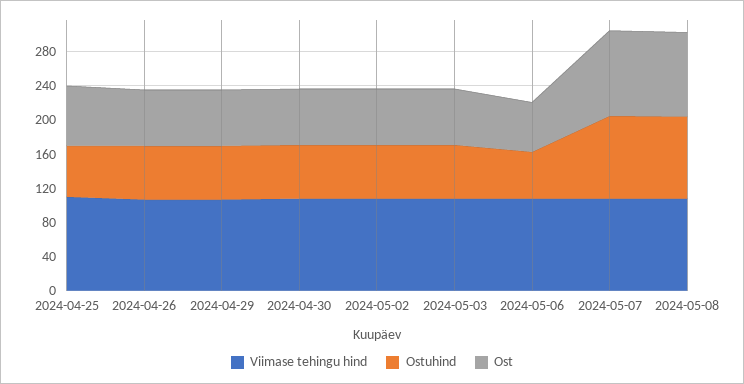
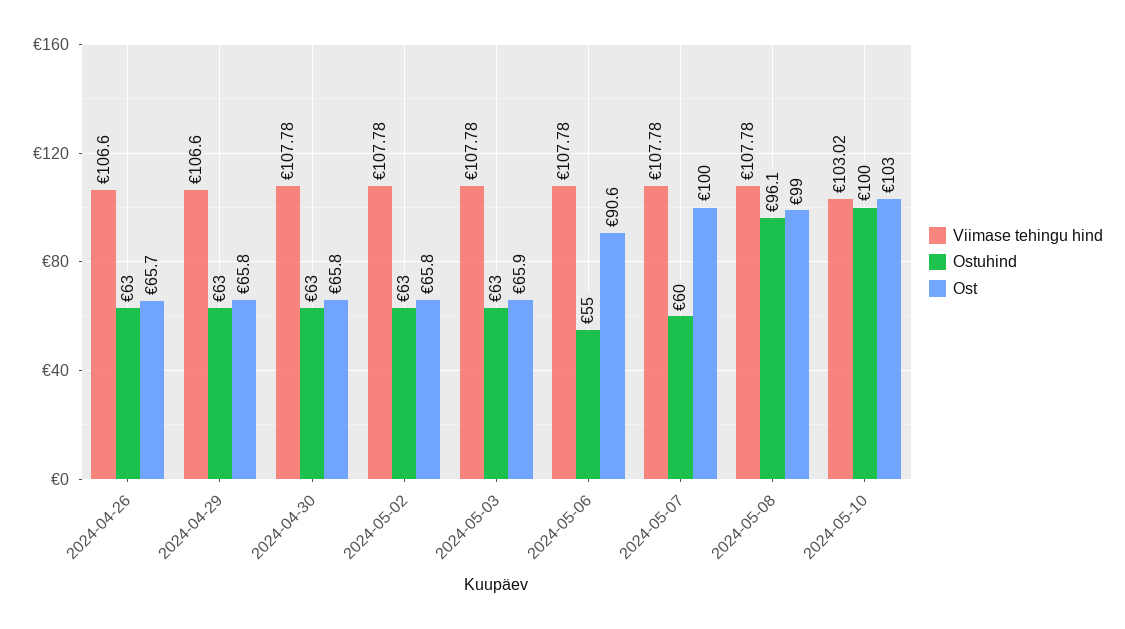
Viimase tehingu hind, 2024-04-25: 110 -> none
Ostuhind, 2024-04-25: 60 -> none
Ost, 2024-04-25: 70 -> none
Ost, 2024-05-06: 60 -> 90.6
Ostuhind, 2024-05-07: 100 -> 60
Viimase tehingu hind, 2024-05-10: none -> 103.02
Ostuhind, 2024-05-10: none -> 100
Ost, 2024-05-10: none -> 103

